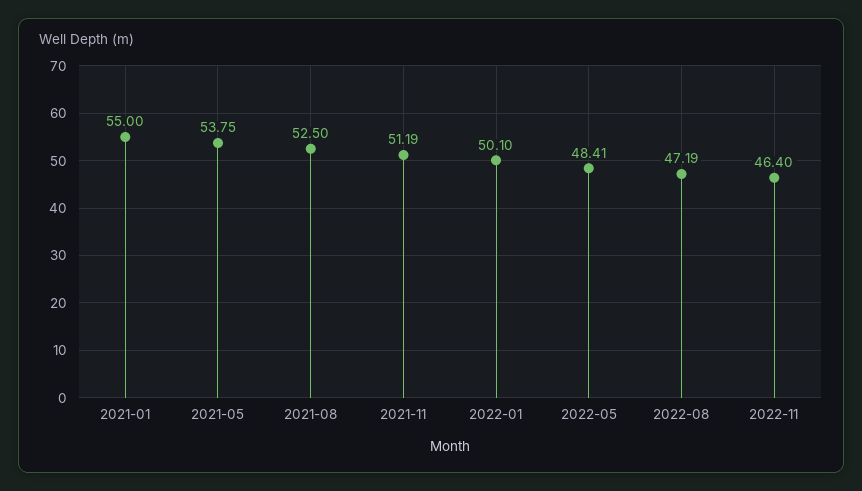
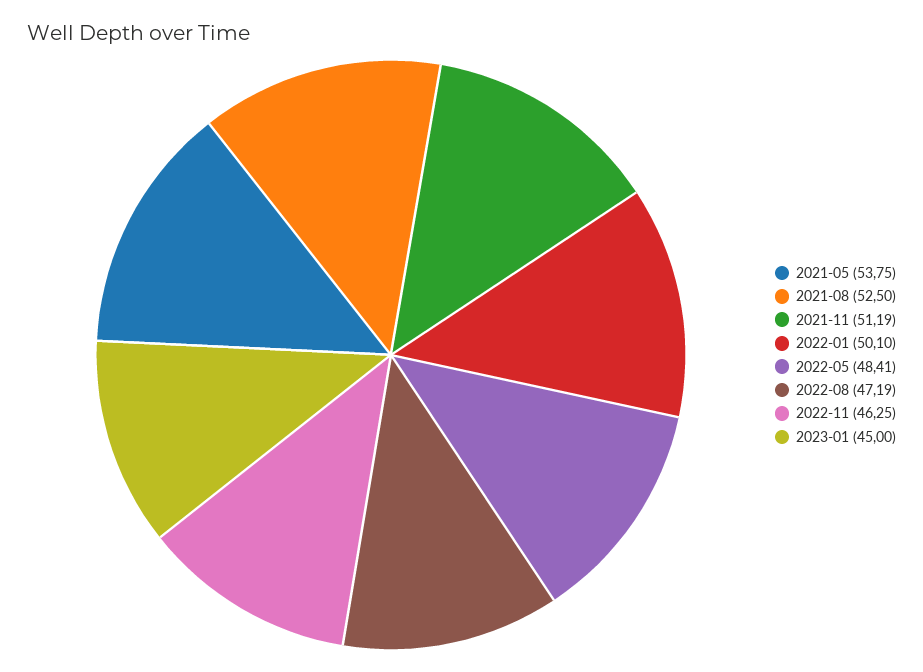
2021-01: 55 -> none
2022-11: 46.4 -> 46.25
2023-01: none -> 45

